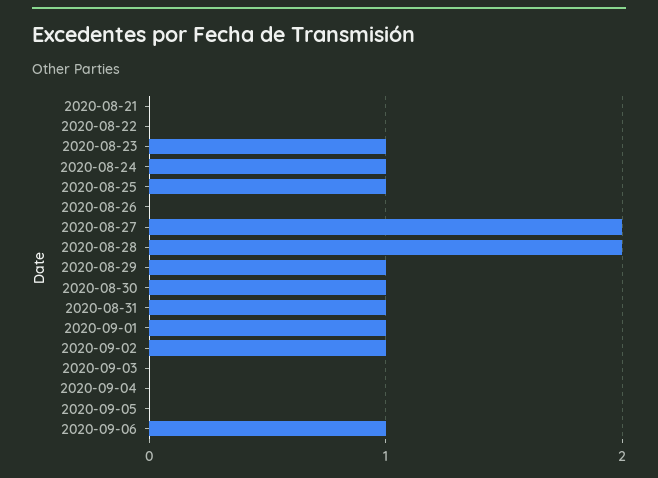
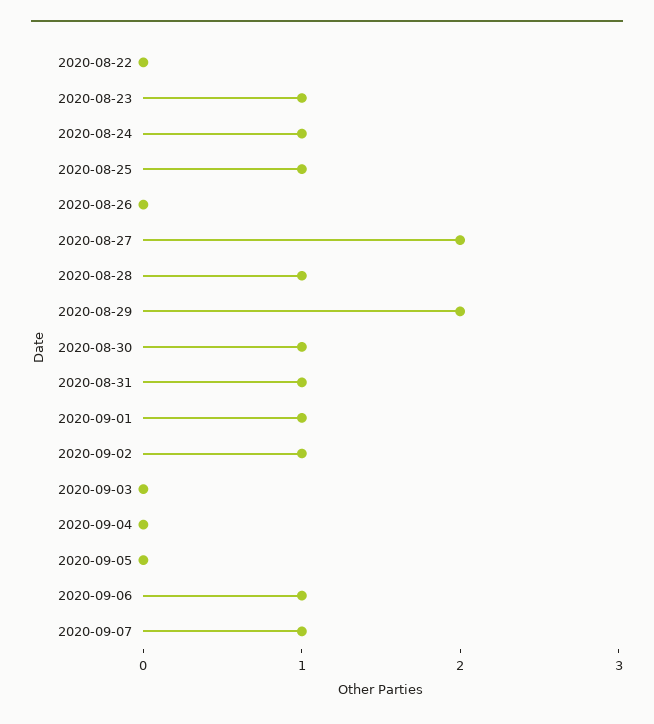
2020-08-21: 0 -> none
2020-08-28: 2 -> 1
2020-08-29: 1 -> 2
2020-09-07: none -> 1

